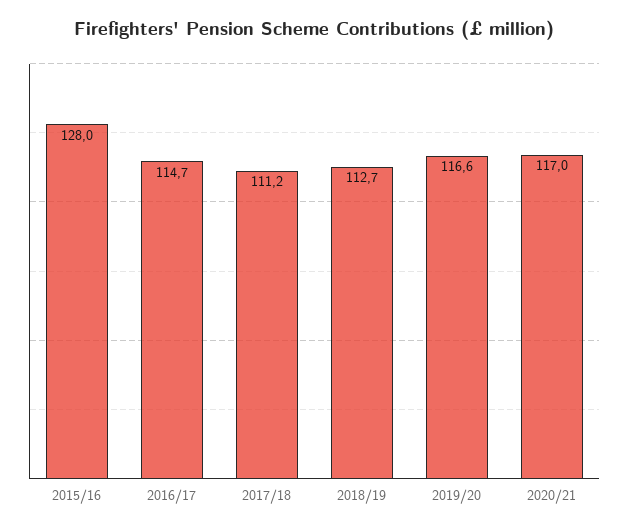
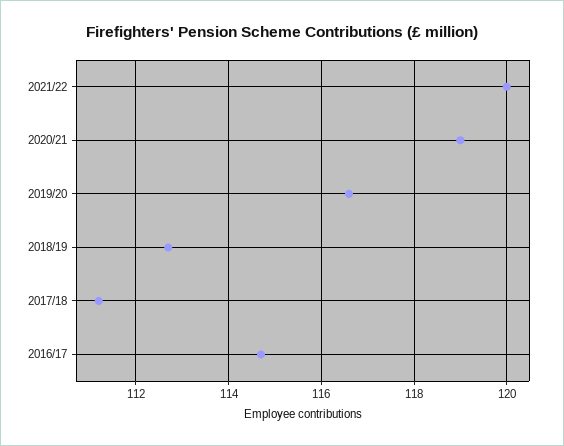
2015/16: 128 -> none
2020/21: 117 -> 119
2021/22: none -> 120

